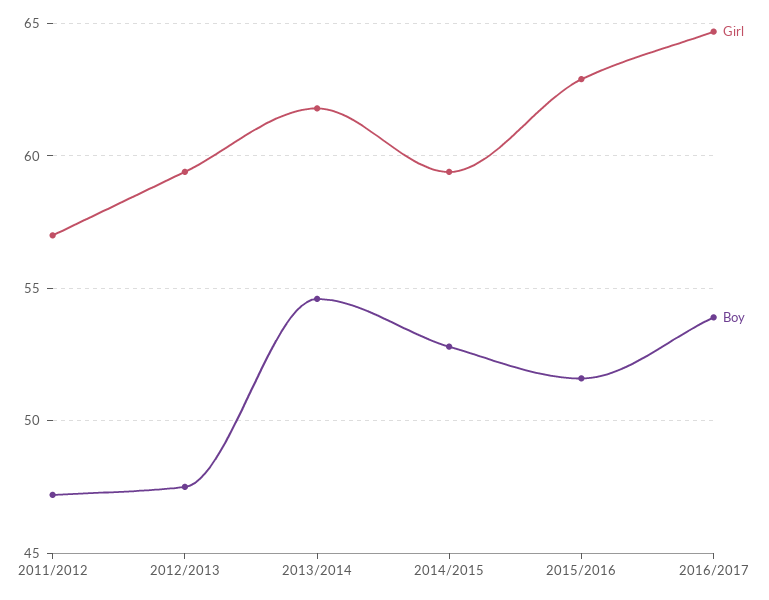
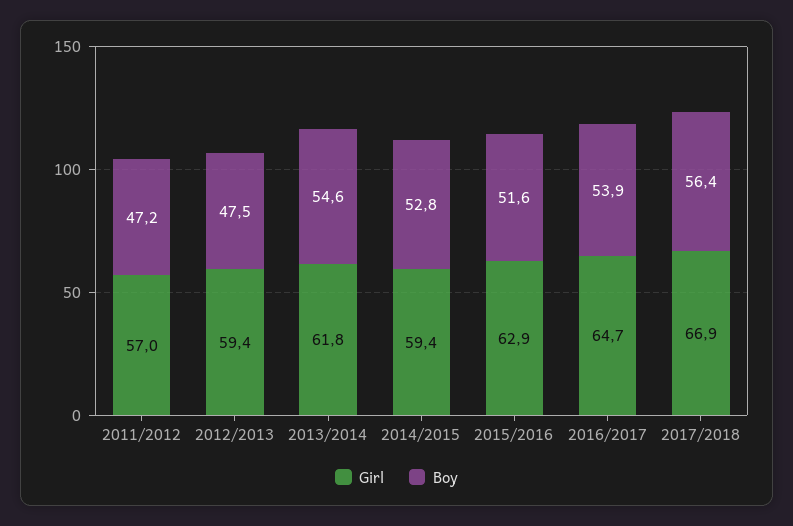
Girl, 2017/2018: none -> 66.9
Boy, 2017/2018: none -> 56.4

